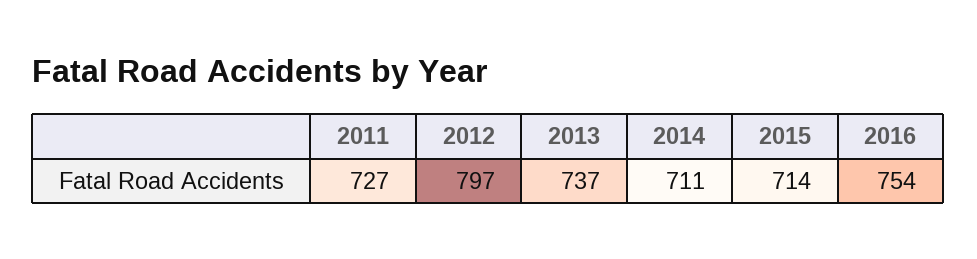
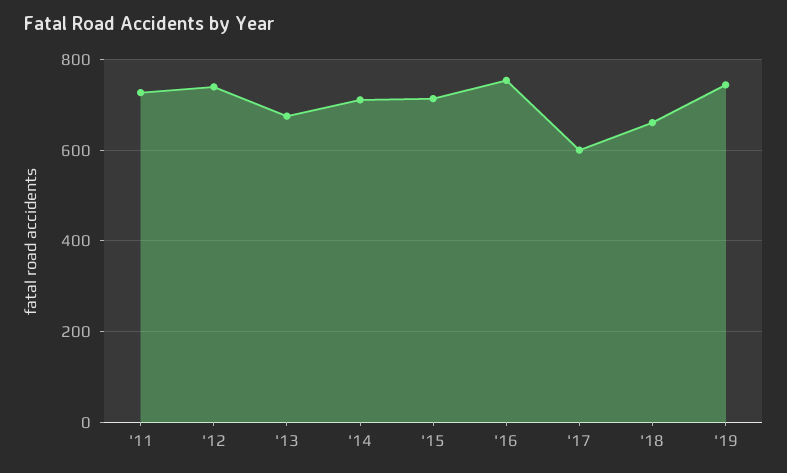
2012: 797 -> 740
2013: 737 -> 680
'17: none -> 600
'18: none -> 660
'19: none -> 740

